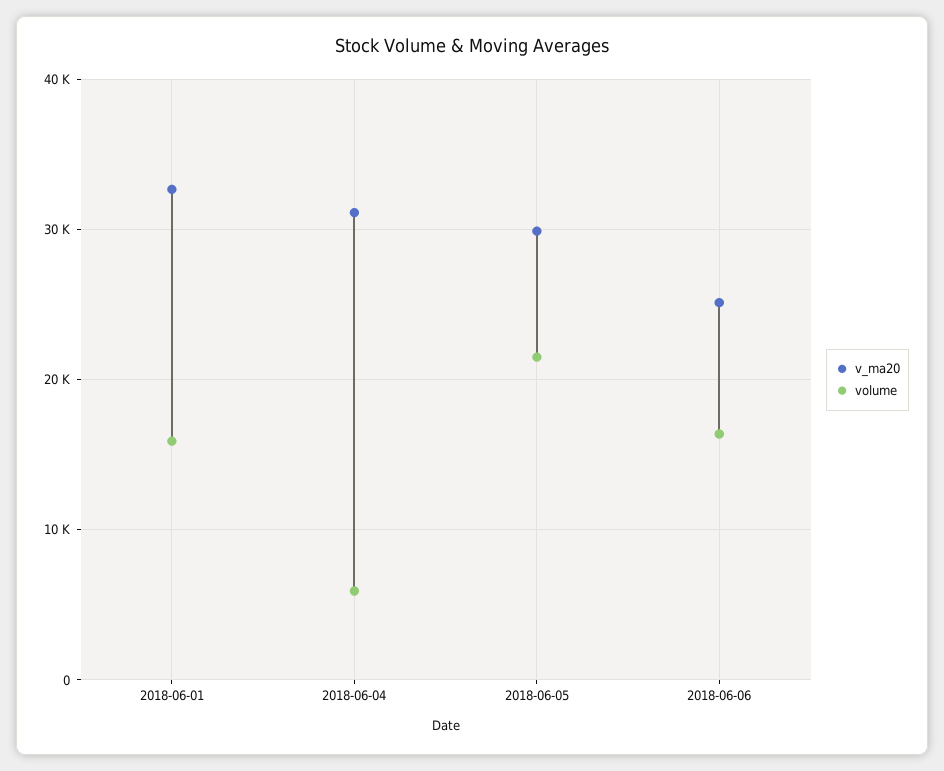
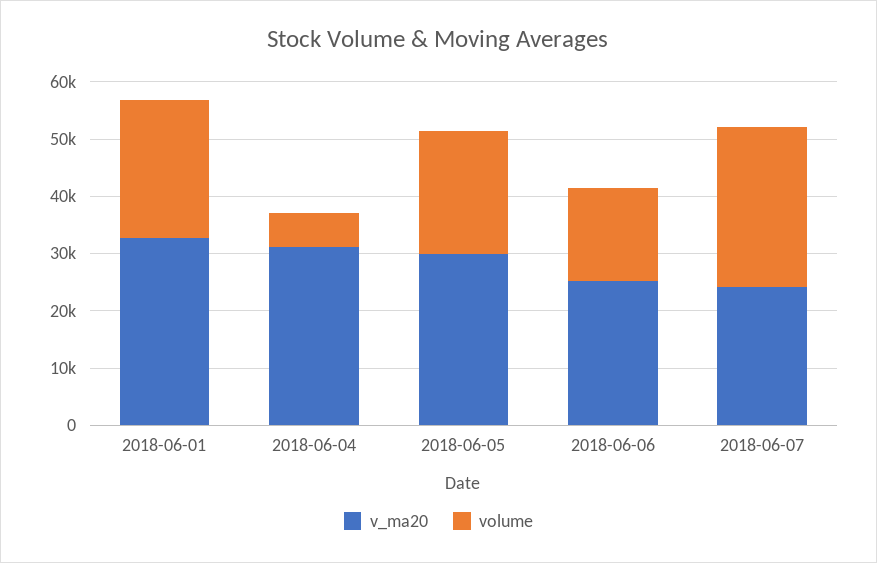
volume, 2018-06-01: 16000 -> 24000
v_ma20, 2018-06-07: none -> 24000
volume, 2018-06-07: none -> 28000

